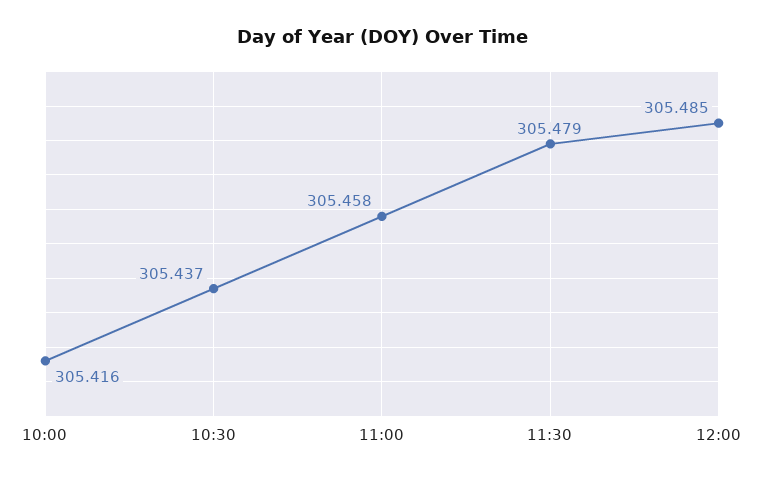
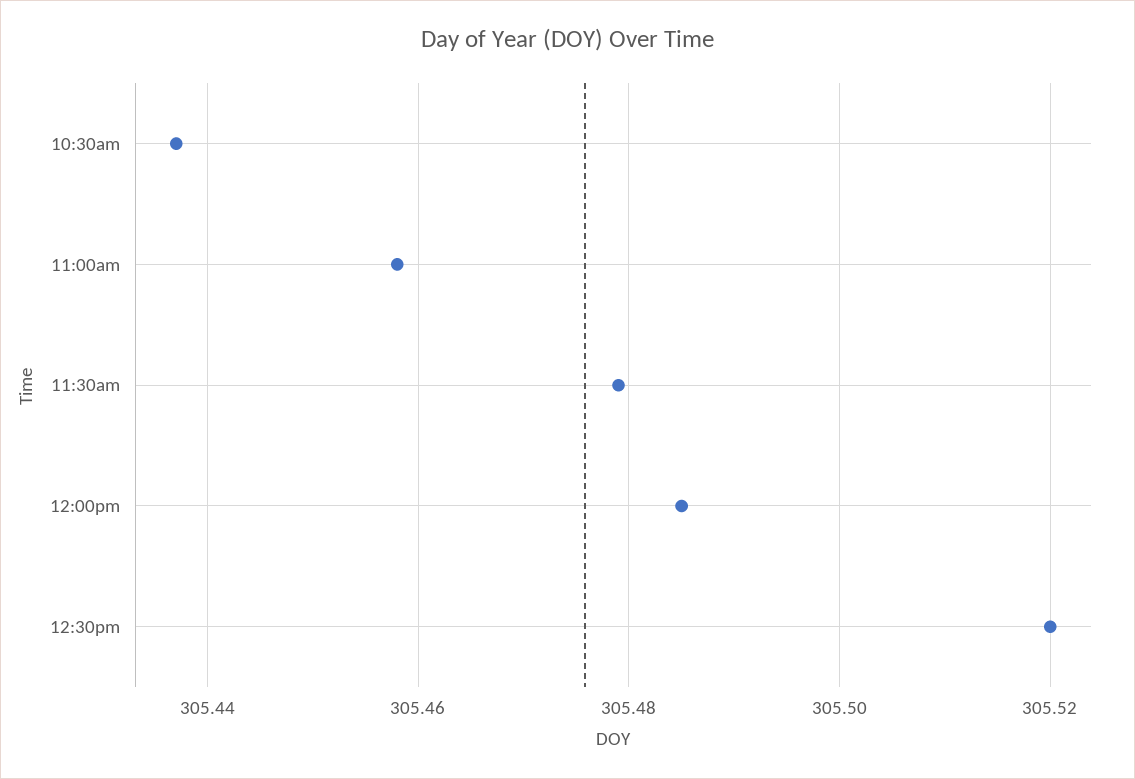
10:00: 305.416 -> none
12:30pm: none -> 305.52

